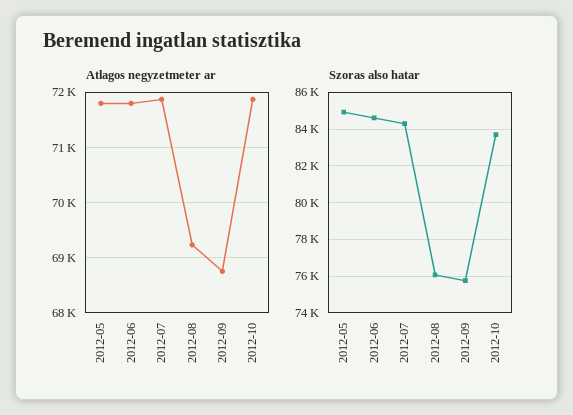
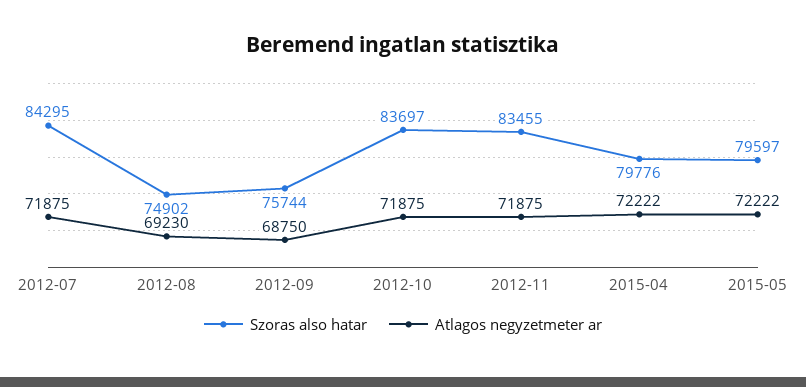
Atlagos negyzetmeter ar, 2012-05: 71800 -> none
Atlagos negyzetmeter ar, 2012-06: 71800 -> none
Szoras also hatar, 2012-05: 85000 -> none
Szoras also hatar, 2012-06: 84500 -> none
Szoras also hatar, 2012-08: 76000 -> 74902
Szoras also hatar, 2012-11: none -> 83455
Atlagos negyzetmeter ar, 2012-11: none -> 71875
Szoras also hatar, 2015-04: none -> 79776
Atlagos negyzetmeter ar, 2015-04: none -> 72222
Szoras also hatar, 2015-05: none -> 79597
Atlagos negyzetmeter ar, 2015-05: none -> 72222

